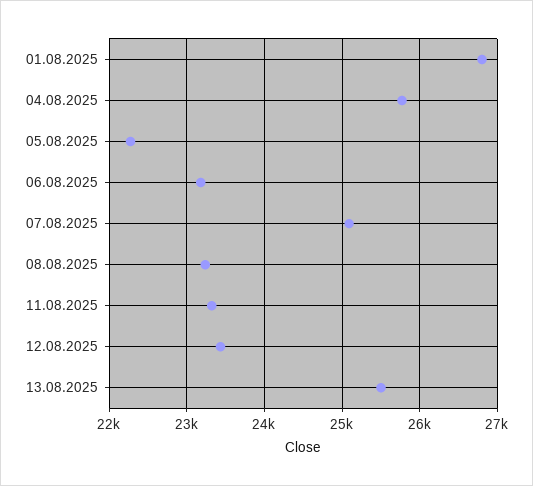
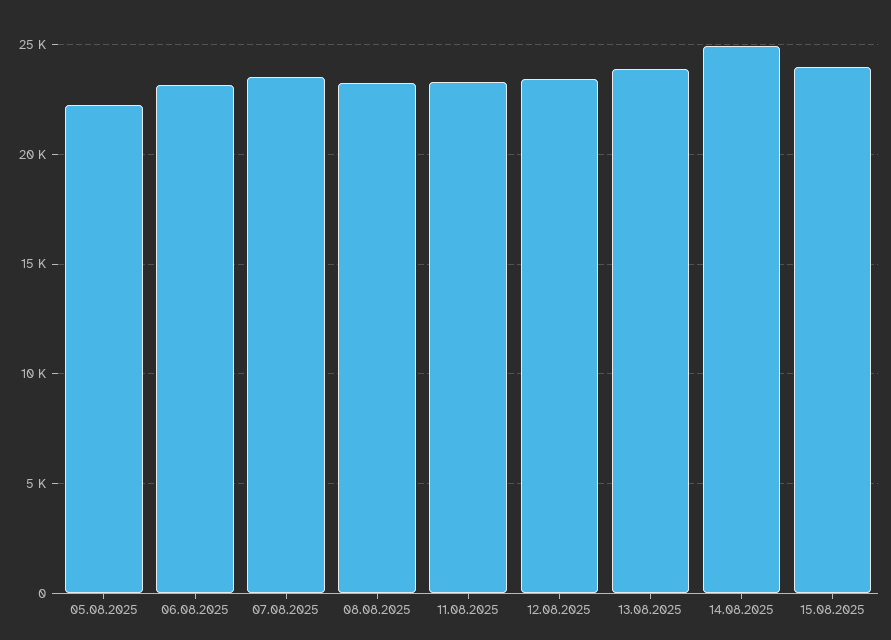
01.08.2025: 26800 -> none
04.08.2025: 25800 -> none
07.08.2025: 25100 -> 23500
13.08.2025: 25500 -> 24000
14.08.2025: none -> 25000
15.08.2025: none -> 24000

